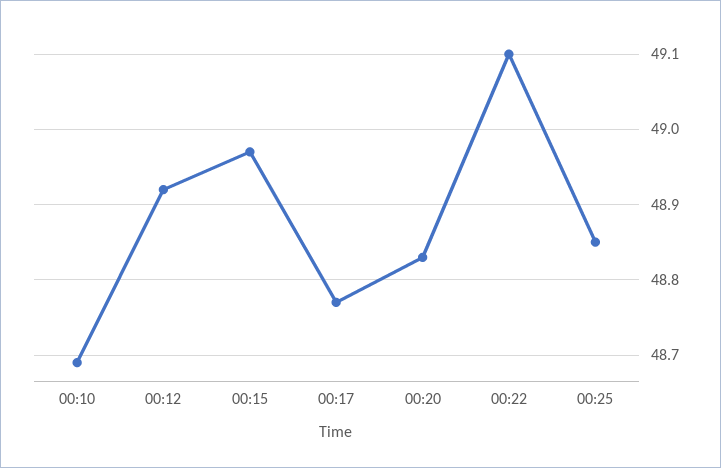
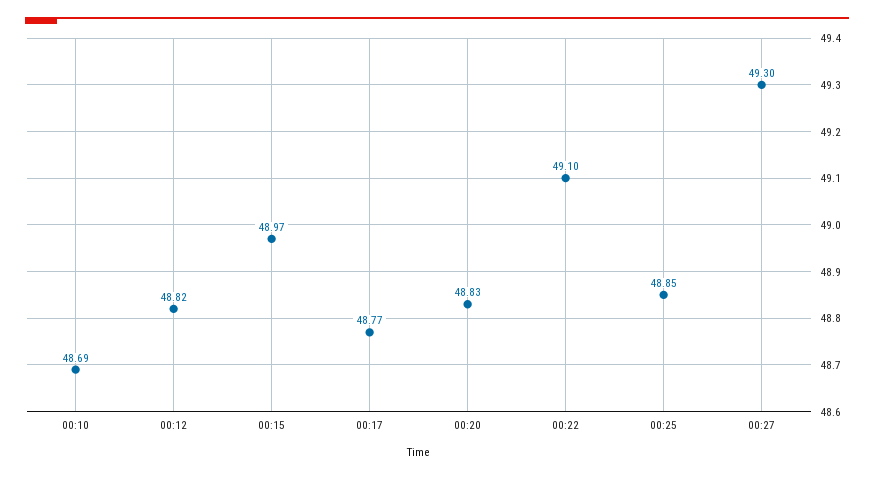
00:12: 48.92 -> 48.82
00:27: none -> 49.3

